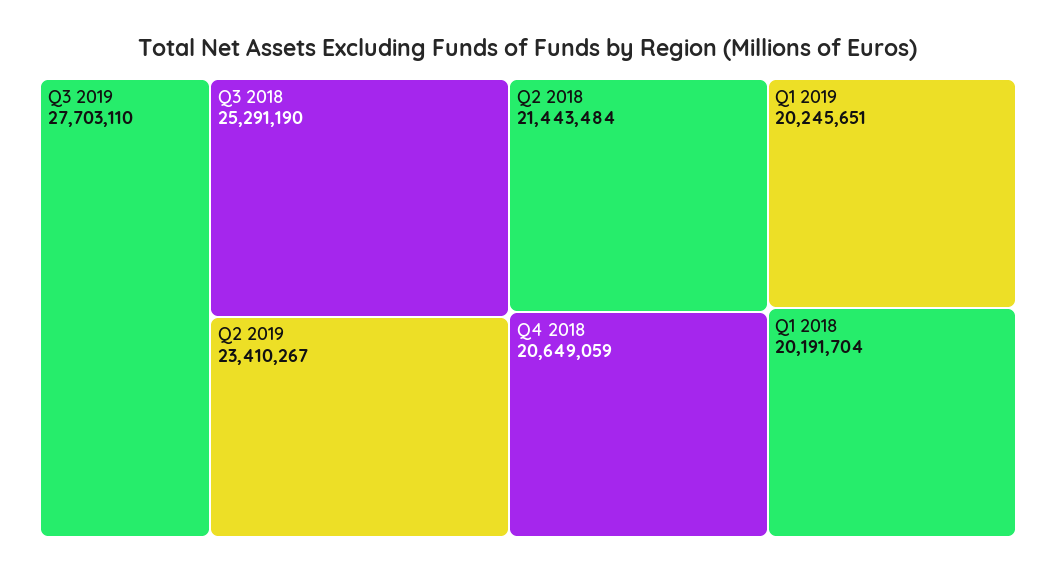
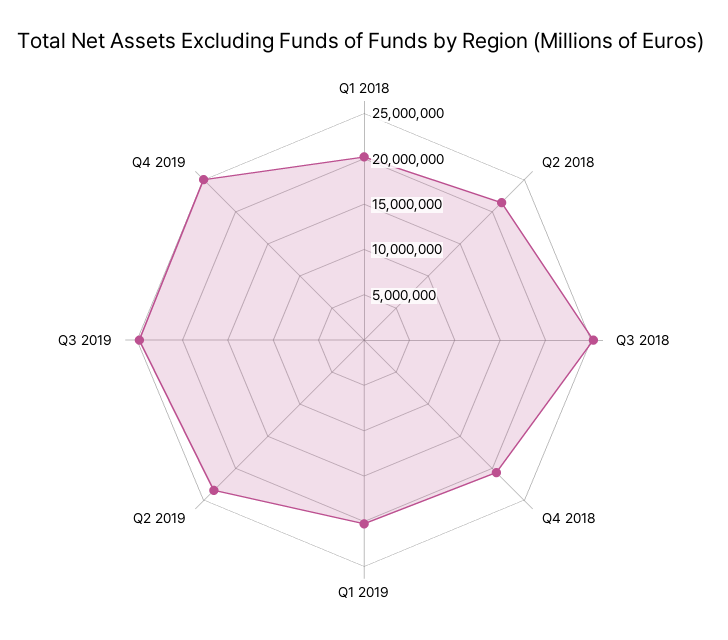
Q3 2019: 27703110 -> 25000000
Q4 2019: none -> 25000000

